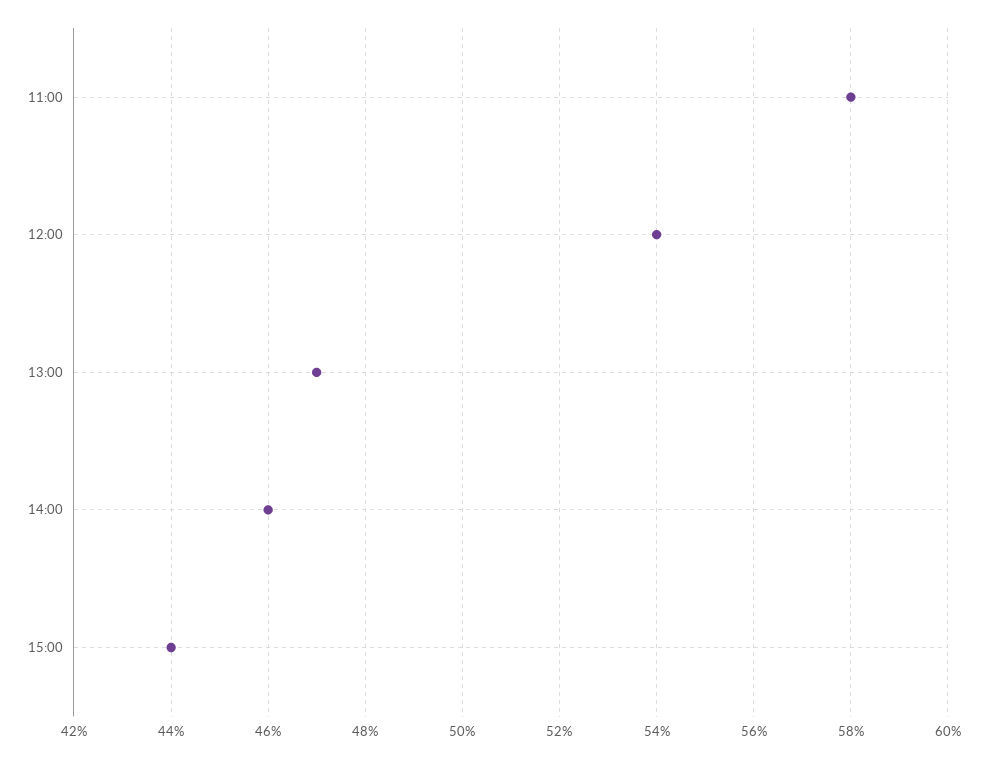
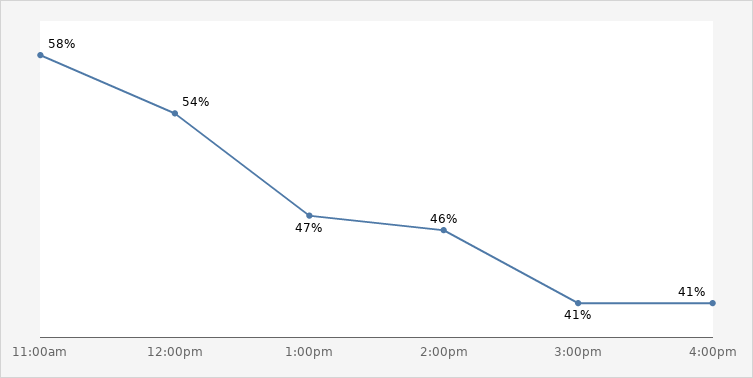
15:00: 44 -> 41
4:00pm: none -> 41

